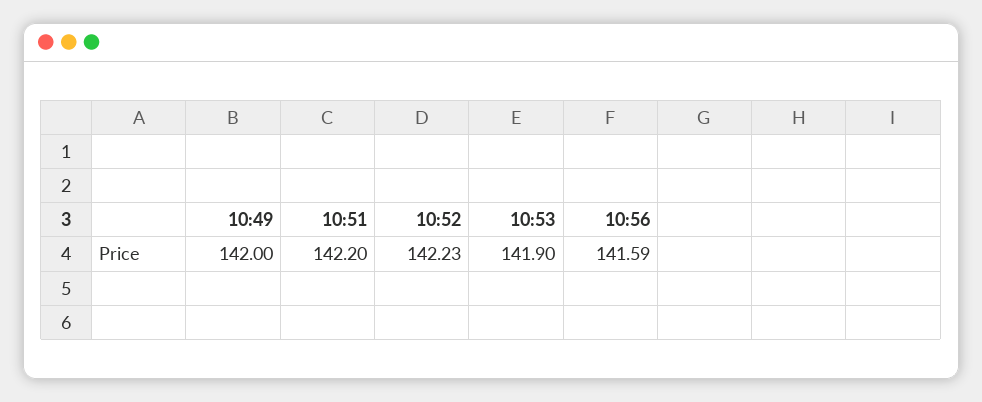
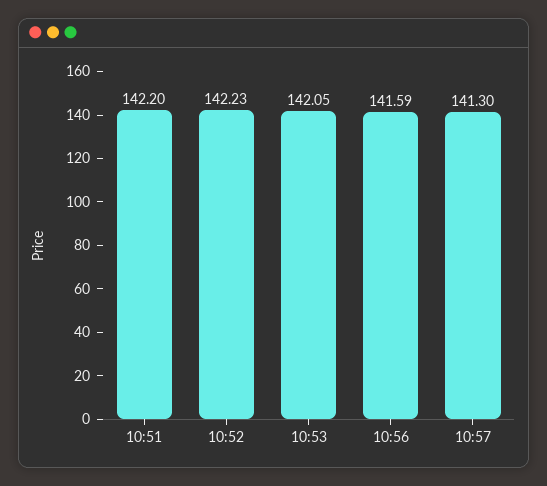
10:49: 142 -> none
10:53: 141.9 -> 142.05
10:57: none -> 141.3

